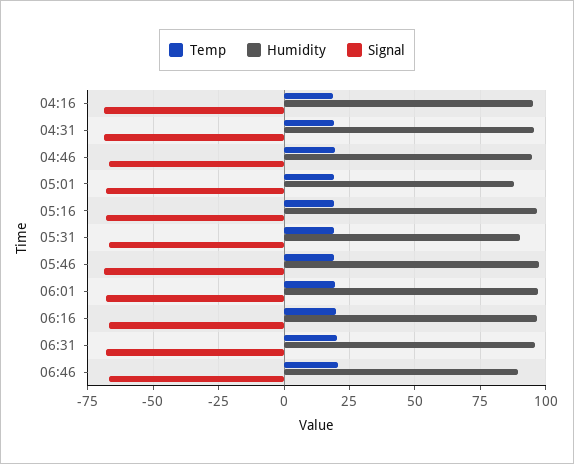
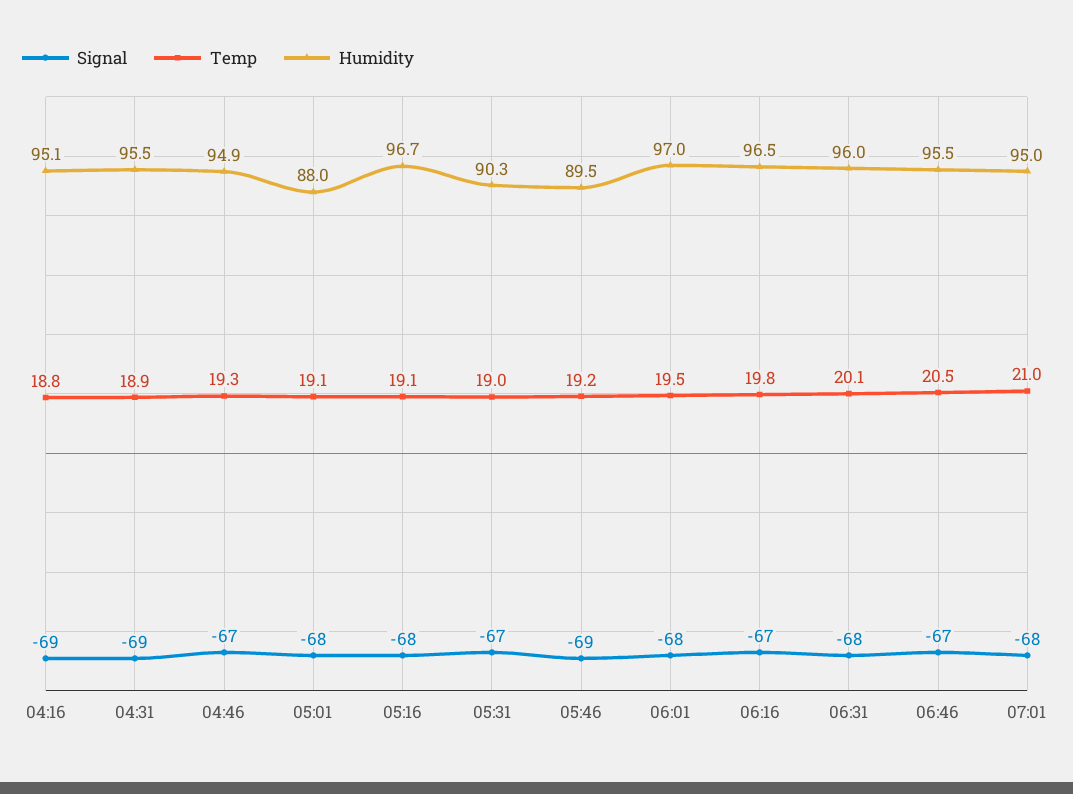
Humidity, 05:46: 97.5 -> 89.5
Humidity, 06:46: 90 -> 95.5
Signal, 07:01: none -> -68
Temp, 07:01: none -> 21
Humidity, 07:01: none -> 95

